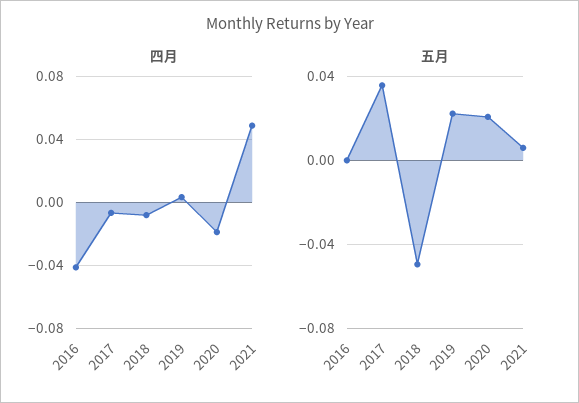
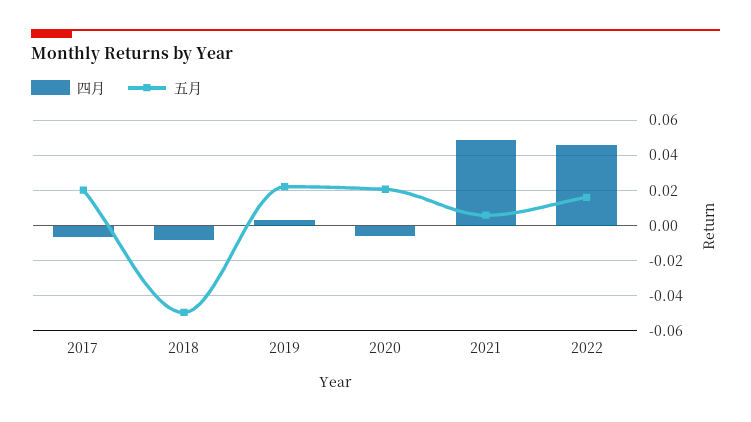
四月, 2016: -0.04 -> none
四月, 2020: -0.02 -> -0.005
五月, 2016: 0 -> none
五月, 2017: 0.035 -> 0.02
四月, 2022: none -> 0.045
五月, 2022: none -> 0.015

